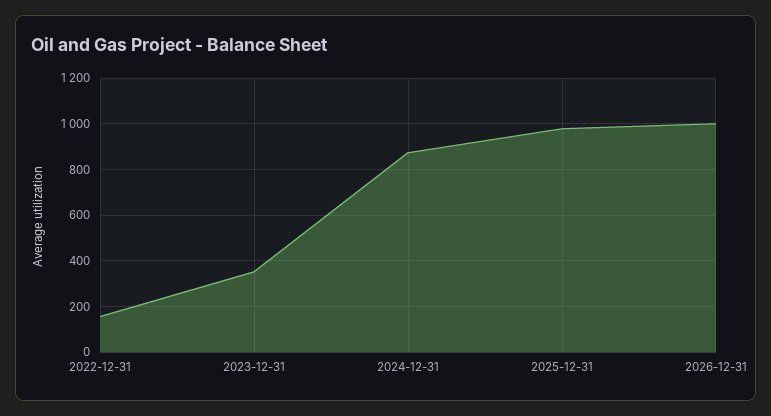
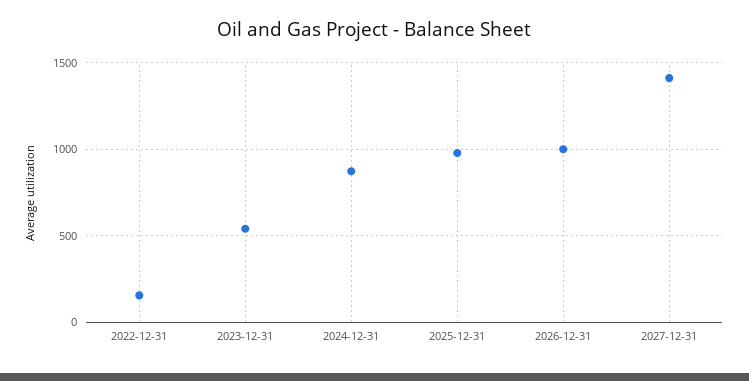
2023-12-31: 350 -> 550
2027-12-31: none -> 1400

